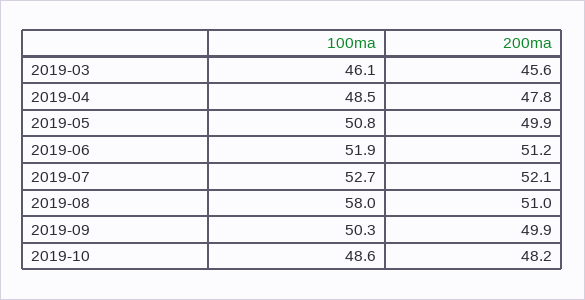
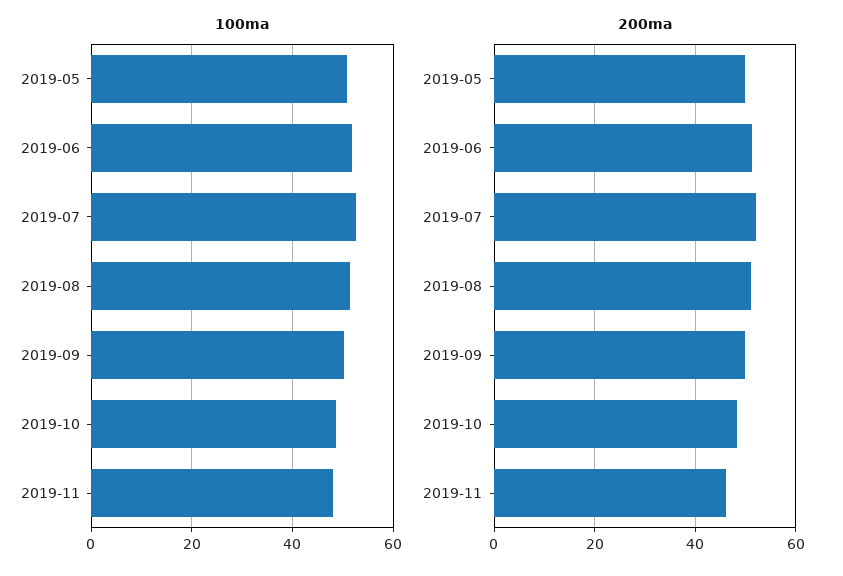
100ma, 2019-03: 46.1 -> none
200ma, 2019-03: 45.6 -> none
100ma, 2019-04: 48.5 -> none
200ma, 2019-04: 47.8 -> none
100ma, 2019-08: 58 -> 52
100ma, 2019-11: none -> 48
200ma, 2019-11: none -> 46

